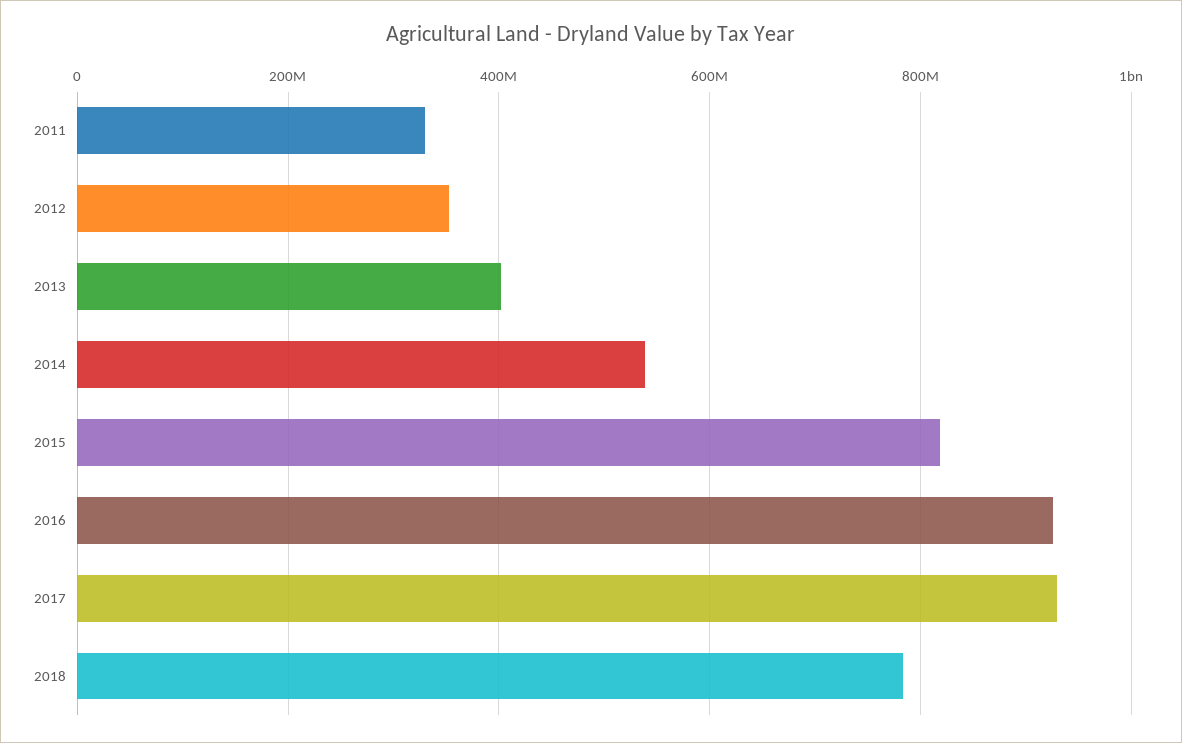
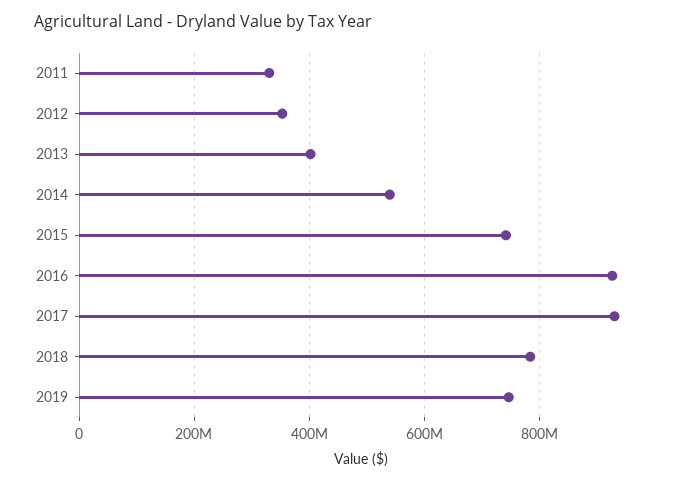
2015: 820000000 -> 740000000
2019: none -> 740000000

